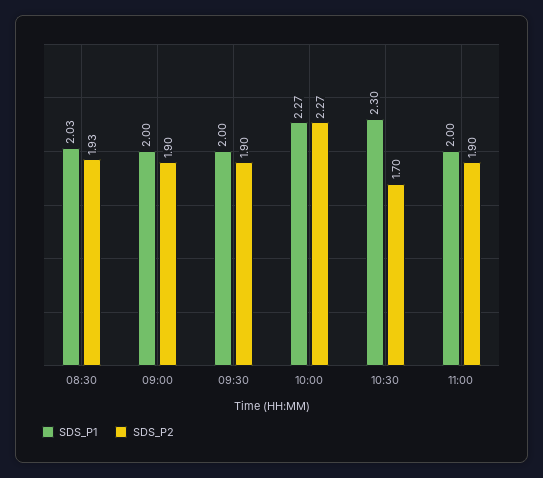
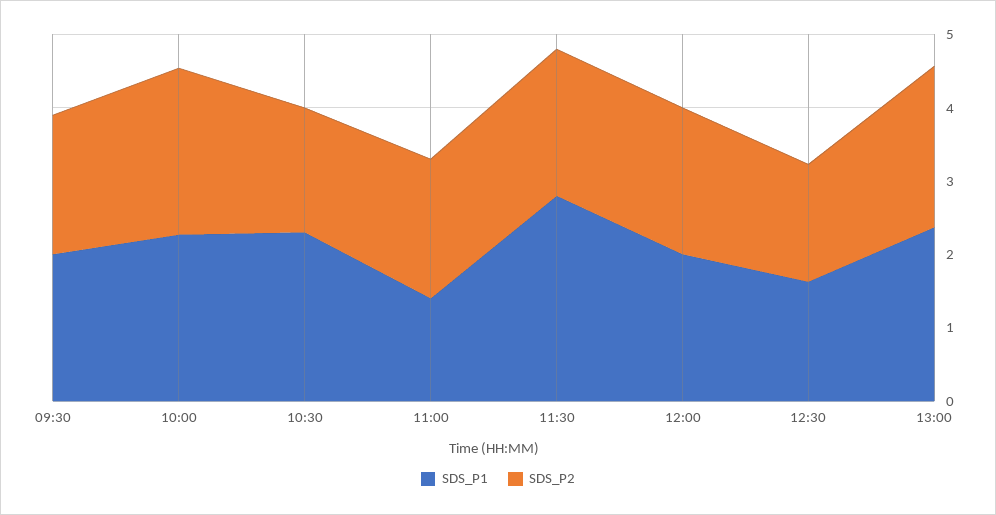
SDS_P1, 08:30: 2.03 -> none
SDS_P2, 08:30: 1.93 -> none
SDS_P1, 09:00: 2 -> none
SDS_P2, 09:00: 1.9 -> none
SDS_P1, 11:00: 2 -> 1.4
SDS_P1, 11:30: none -> 2.8
SDS_P2, 11:30: none -> 2
SDS_P1, 12:00: none -> 2
SDS_P2, 12:00: none -> 2
SDS_P1, 12:30: none -> 1.6
SDS_P2, 12:30: none -> 1.6
SDS_P1, 13:00: none -> 2.4
SDS_P2, 13:00: none -> 2.2

